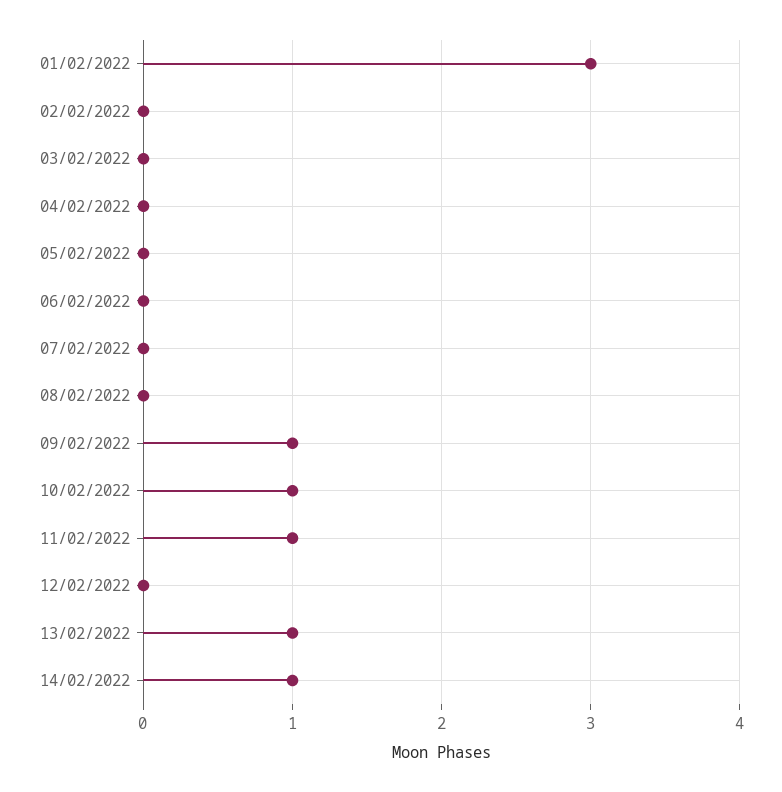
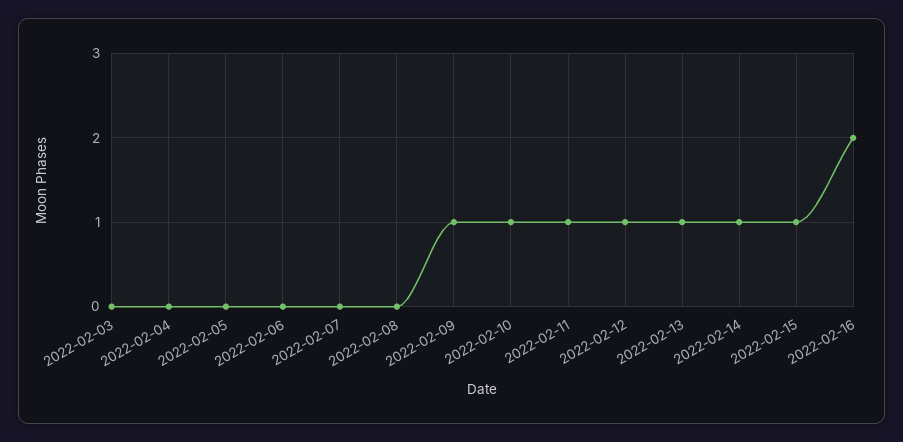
01/02/2022: 3 -> none
02/02/2022: 0 -> none
12/02/2022: 0 -> 1
2022-02-15: none -> 1
2022-02-16: none -> 2

